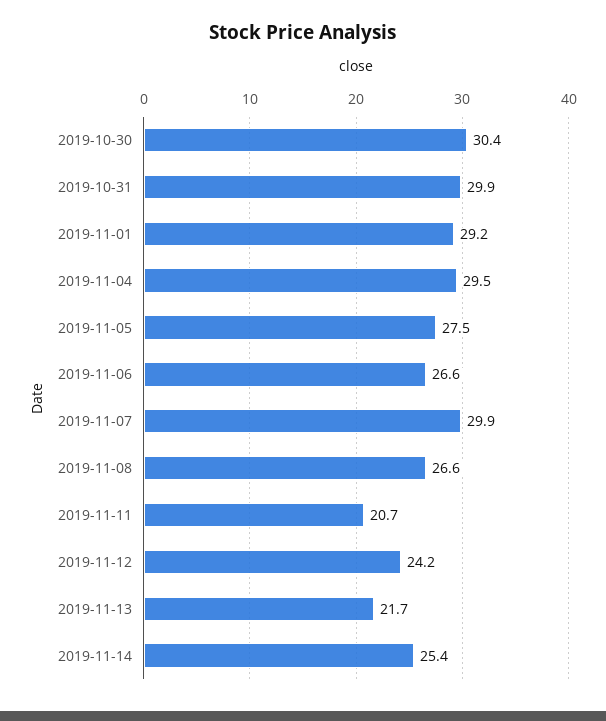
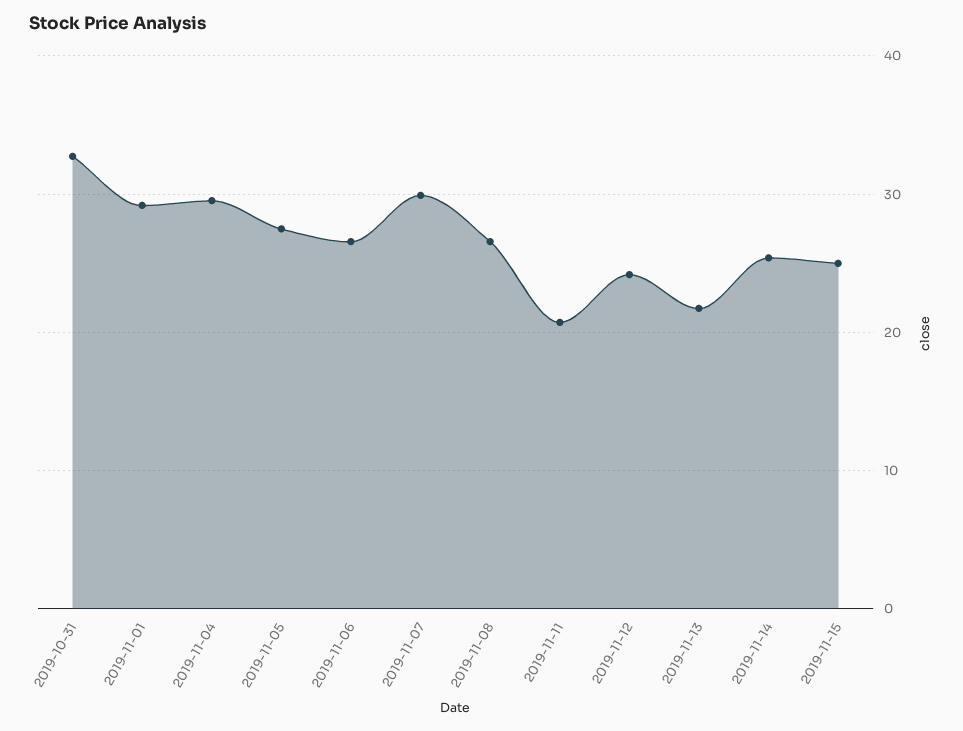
2019-10-30: 30.4 -> none
2019-10-31: 29.9 -> 33
2019-11-15: none -> 25

